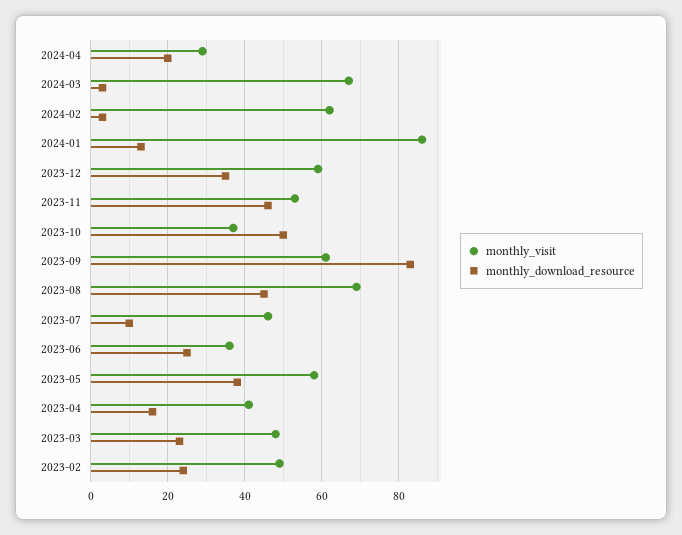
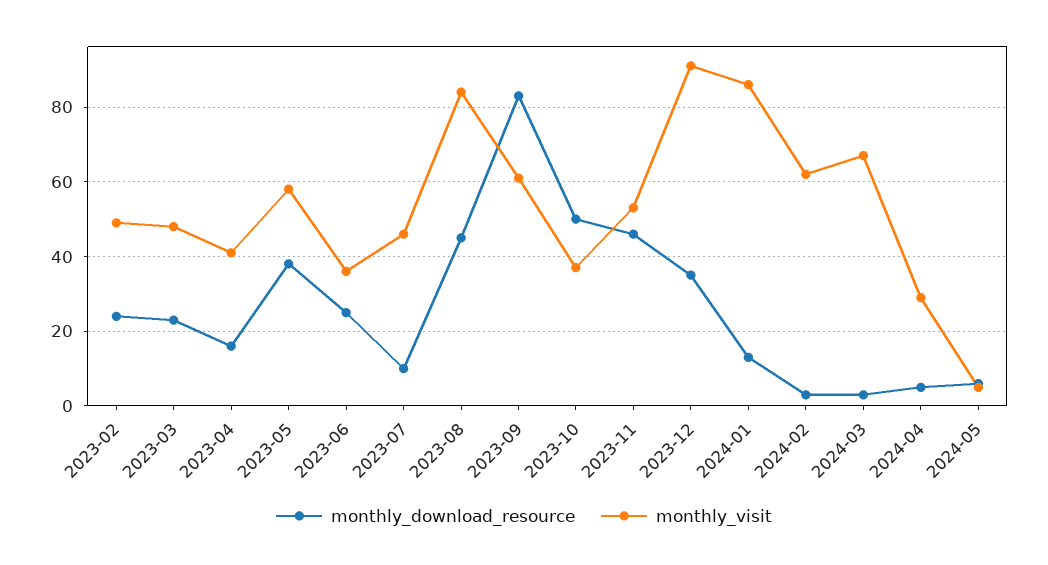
monthly_download_resource, 2024-04: 20 -> 5
monthly_visit, 2023-12: 60 -> 90
monthly_visit, 2023-08: 70 -> 85
monthly_download_resource, 2024-05: none -> 5
monthly_visit, 2024-05: none -> 5

